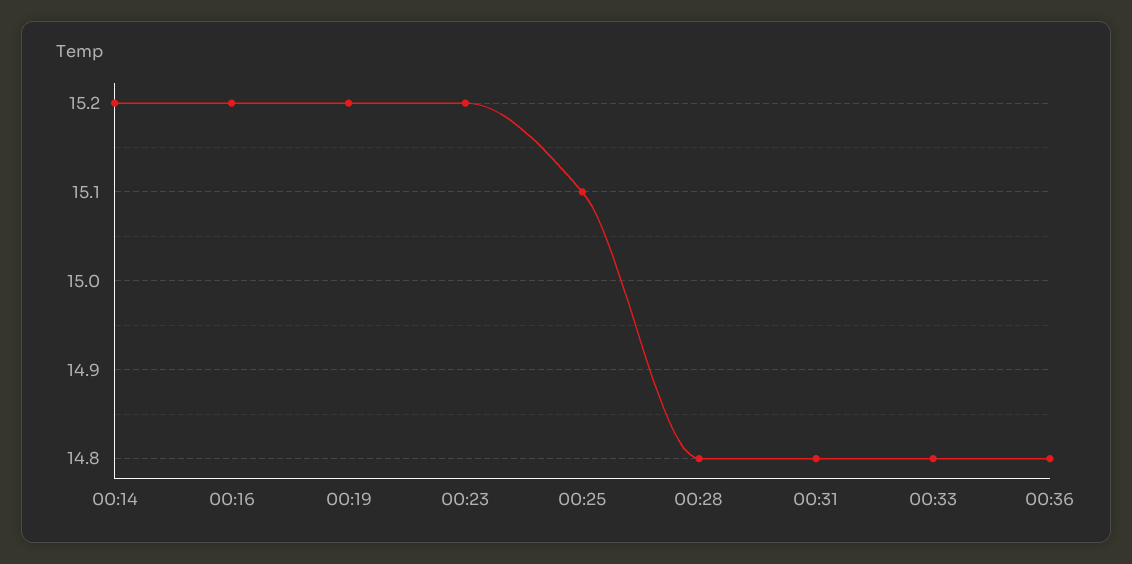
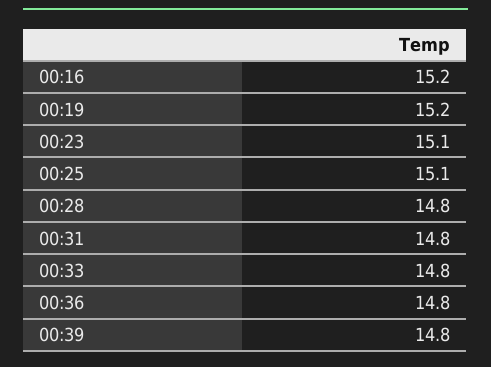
00:14: 15.2 -> none
00:23: 15.2 -> 15.1
00:39: none -> 14.8

